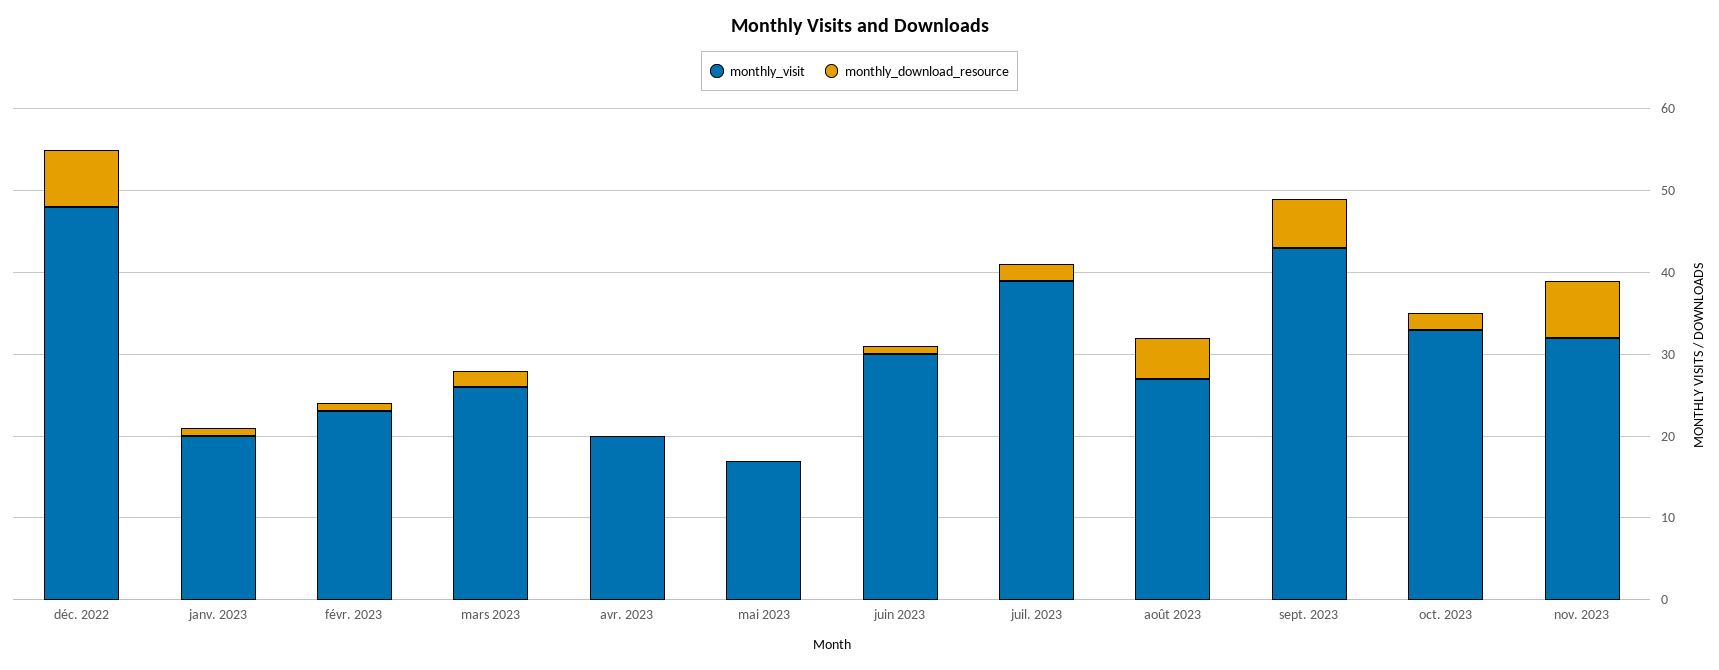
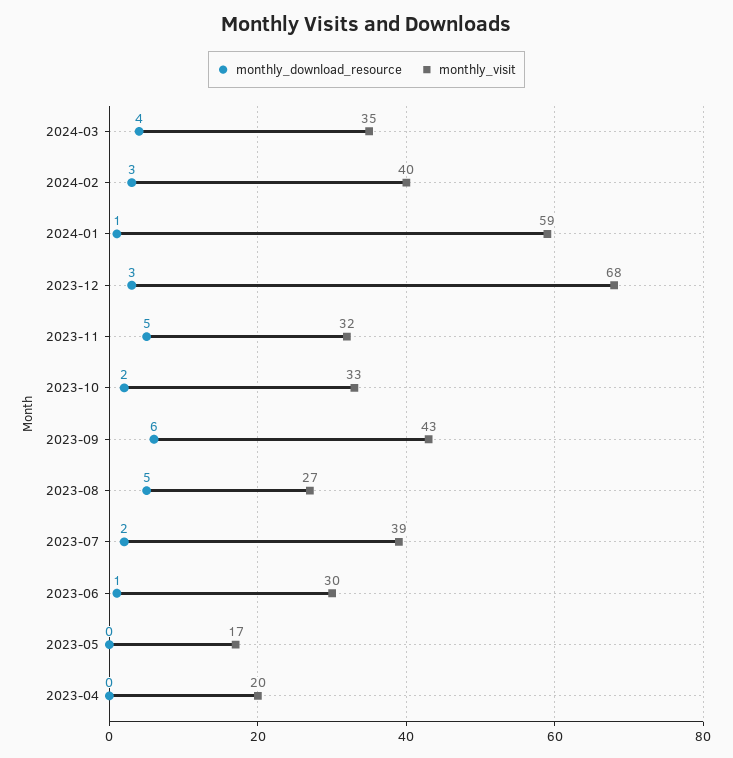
monthly_visit, déc. 2022: 48 -> none
monthly_download_resource, déc. 2022: 7 -> none
monthly_visit, janv. 2023: 20 -> none
monthly_download_resource, janv. 2023: 1 -> none
monthly_visit, févr. 2023: 23 -> none
monthly_download_resource, févr. 2023: 1 -> none
monthly_visit, mars 2023: 26 -> none
monthly_download_resource, mars 2023: 2 -> none
monthly_download_resource, nov. 2023: 7 -> 5
monthly_download_resource, 2024-03: none -> 4
monthly_visit, 2024-03: none -> 35
monthly_download_resource, 2024-02: none -> 3
monthly_visit, 2024-02: none -> 40
monthly_download_resource, 2024-01: none -> 1
monthly_visit, 2024-01: none -> 59
monthly_download_resource, 2023-12: none -> 3
monthly_visit, 2023-12: none -> 68

